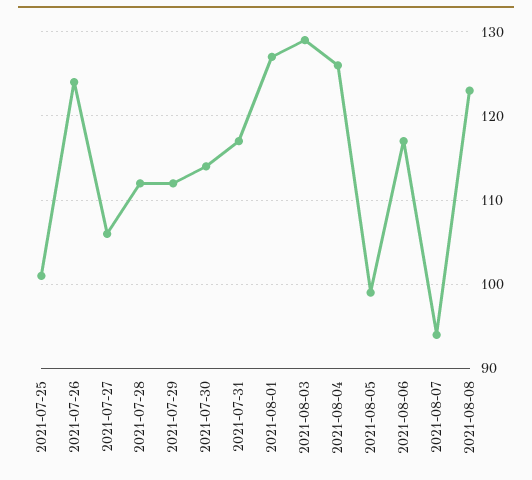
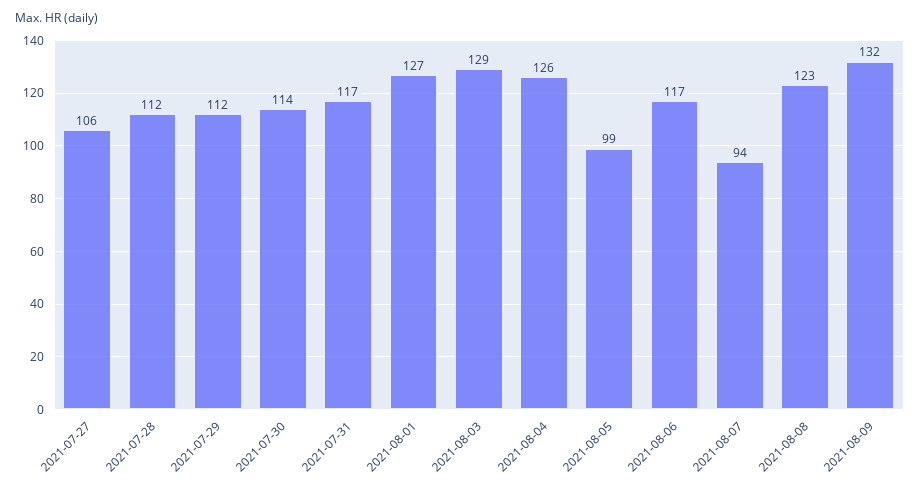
2021-07-25: 101 -> none
2021-07-26: 124 -> none
2021-08-09: none -> 132

